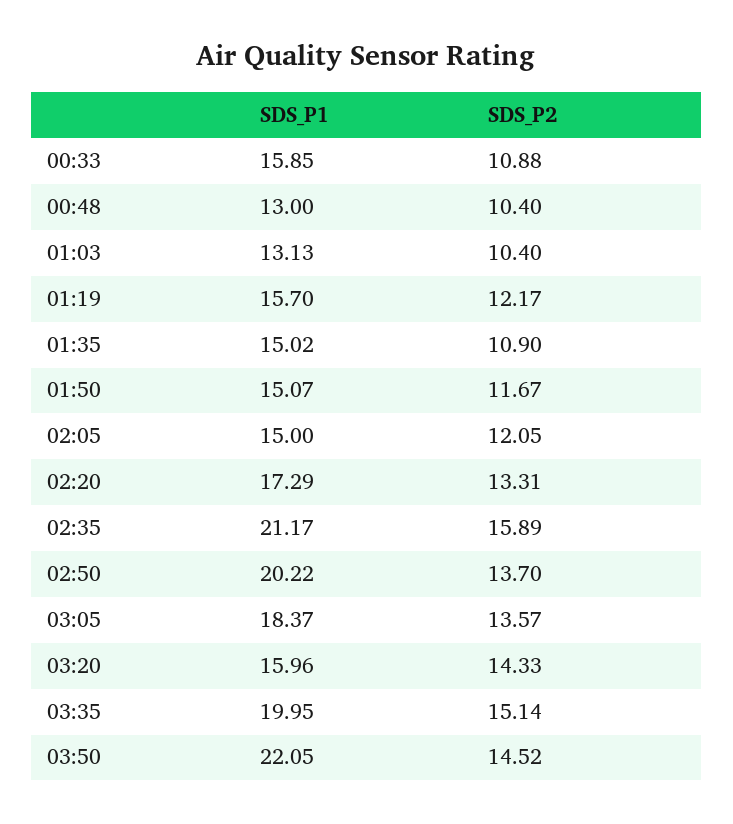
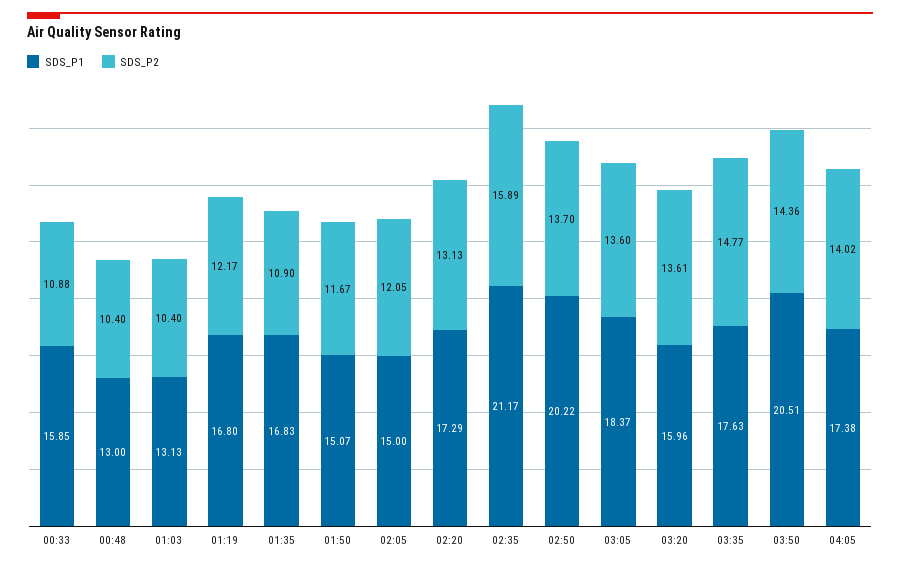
SDS_P1, 01:19: 15.7 -> 16.8
SDS_P1, 01:35: 15.02 -> 16.83
SDS_P2, 02:20: 13.31 -> 13.13
SDS_P2, 03:05: 13.57 -> 13.6
SDS_P2, 03:20: 14.33 -> 13.61
SDS_P1, 03:35: 19.95 -> 17.63
SDS_P2, 03:35: 15.14 -> 14.77
SDS_P1, 03:50: 22.05 -> 20.51
SDS_P2, 03:50: 14.52 -> 14.36
SDS_P1, 04:05: none -> 17.38
SDS_P2, 04:05: none -> 14.02

